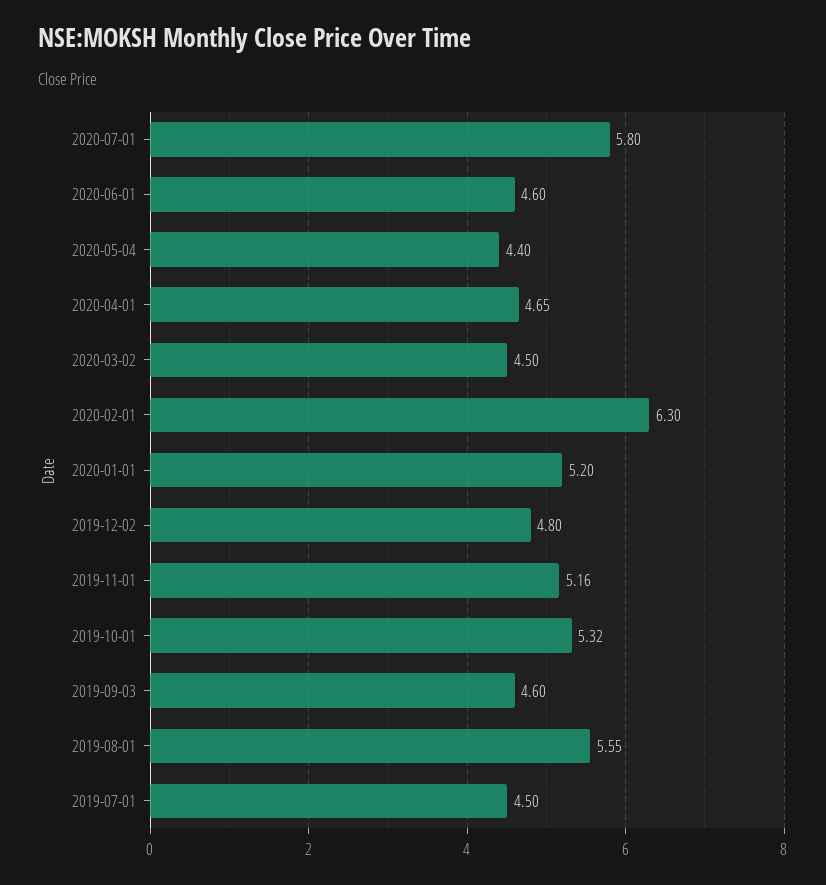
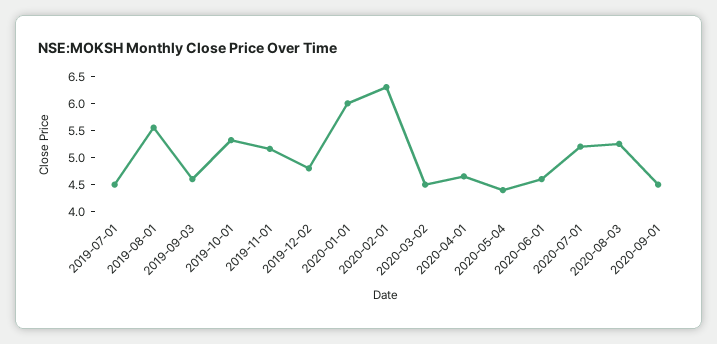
2020-07-01: 5.8 -> 5.25
2020-01-01: 5.2 -> 6
2020-08-03: none -> 5.25
2020-09-01: none -> 4.5

